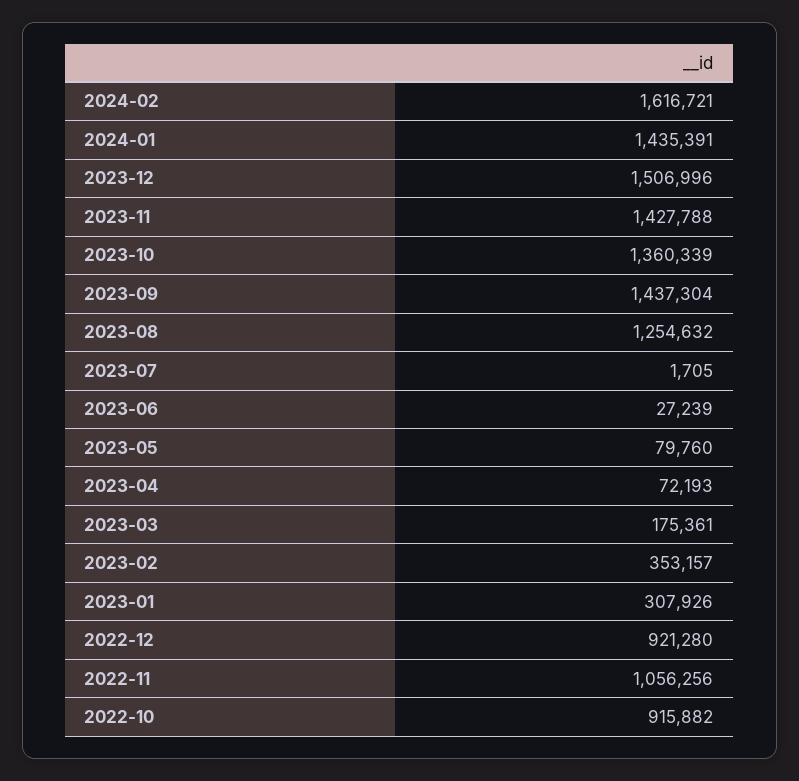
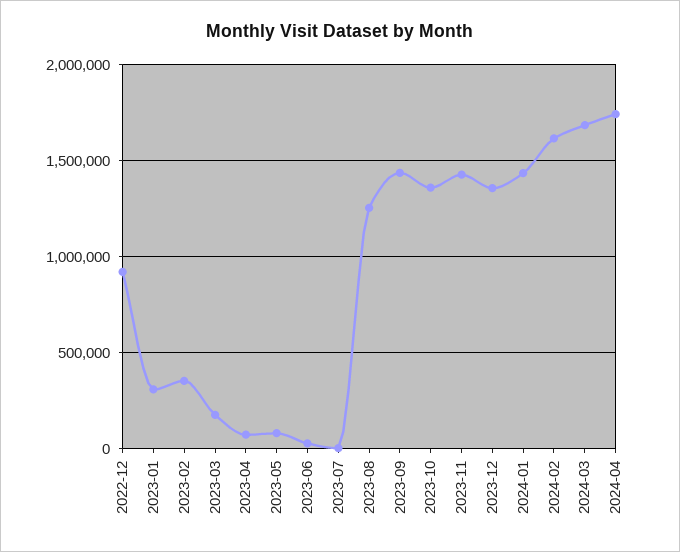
2023-12: 1506996 -> 1350000
2022-11: 1056256 -> none
2022-10: 915882 -> none
2024-03: none -> 1700000
2024-04: none -> 1750000

